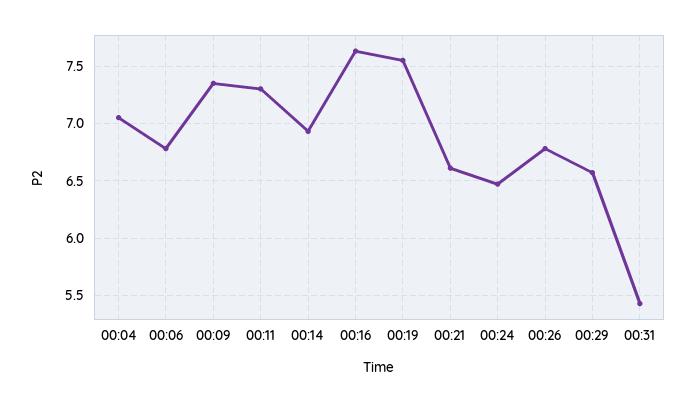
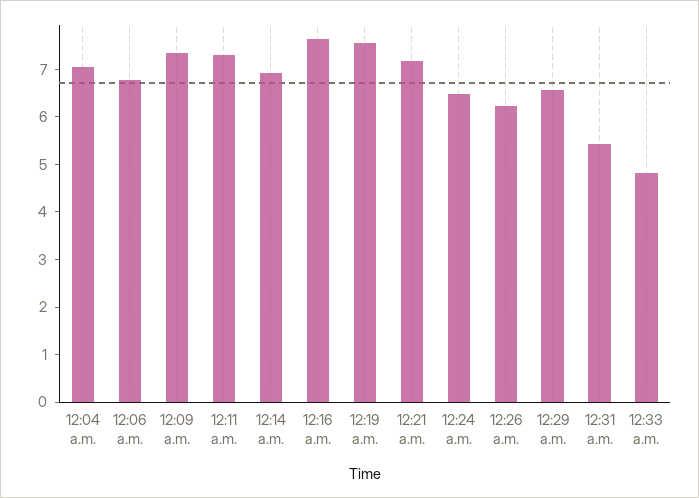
00:21: 6.6 -> 7.2
00:26: 6.8 -> 6.2
12:33 a.m.: none -> 4.8

